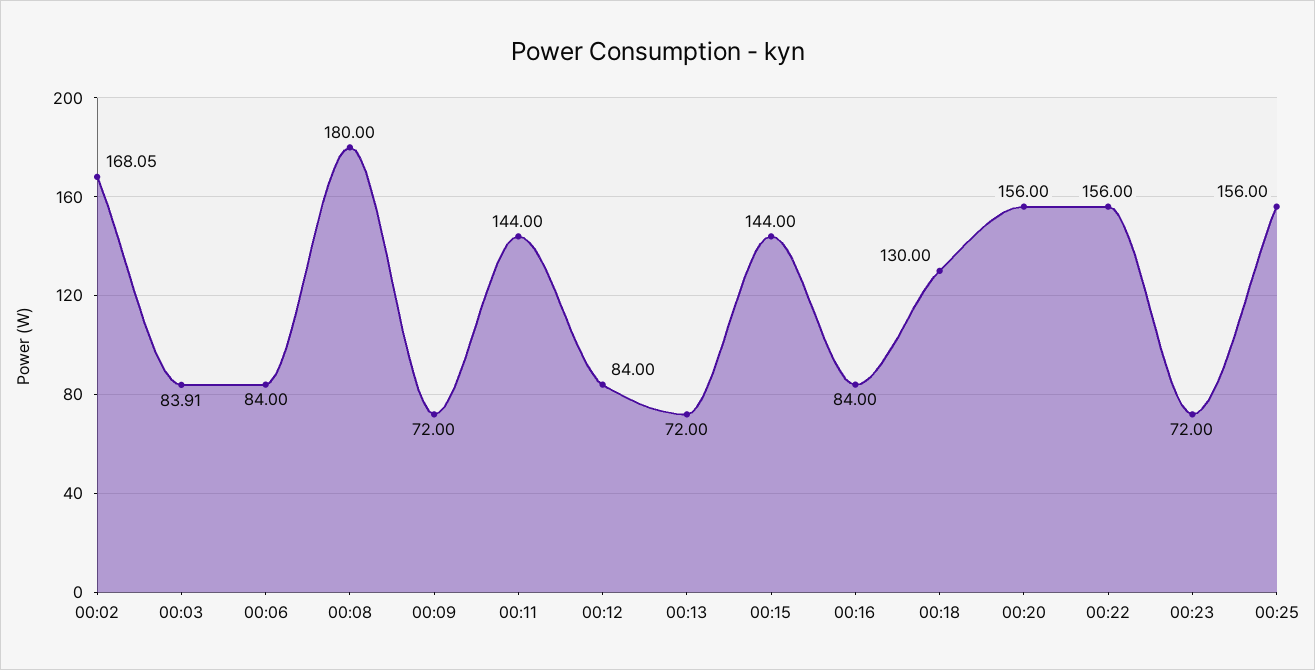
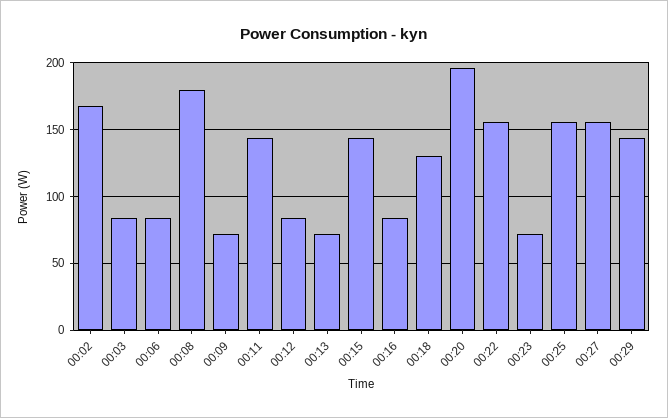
00:20: 156 -> 195
00:27: none -> 155
00:29: none -> 145

